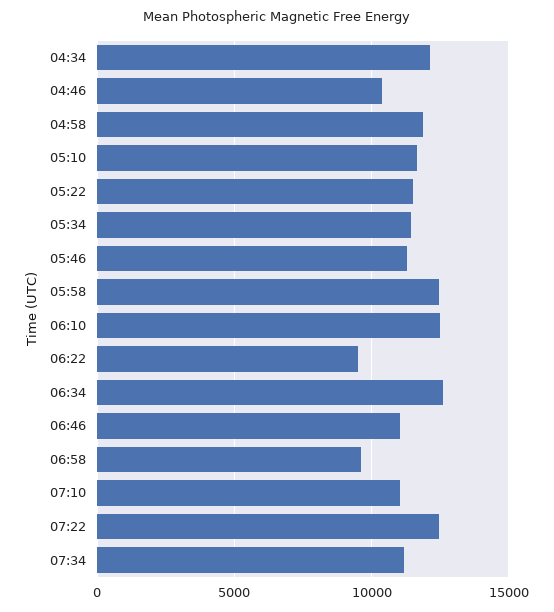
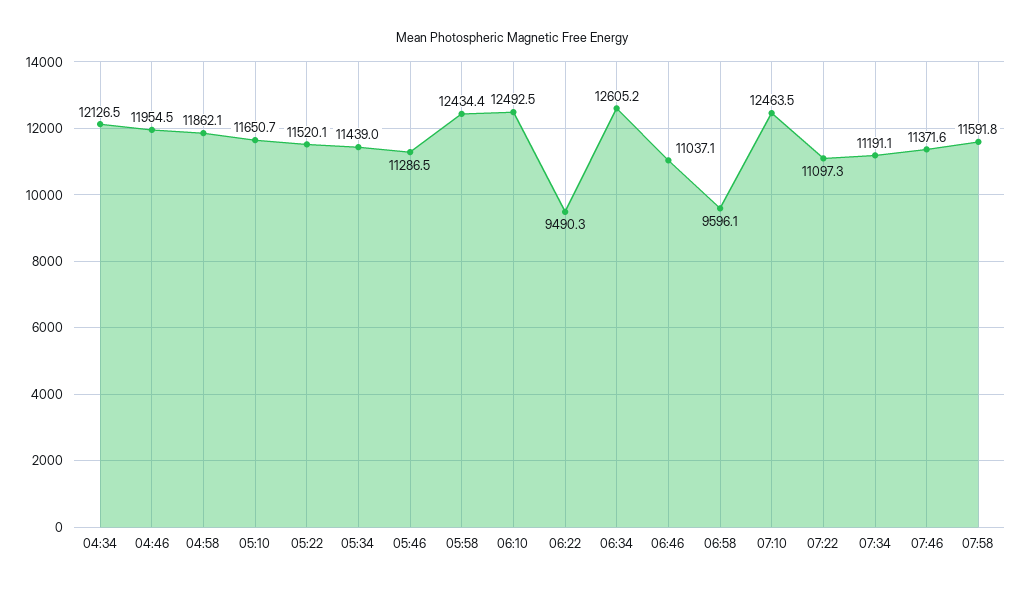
04:46: 10500 -> 11954.5
07:10: 11000 -> 12463.5
07:22: 12500 -> 11097.3
07:46: none -> 11371.6
07:58: none -> 11591.8

